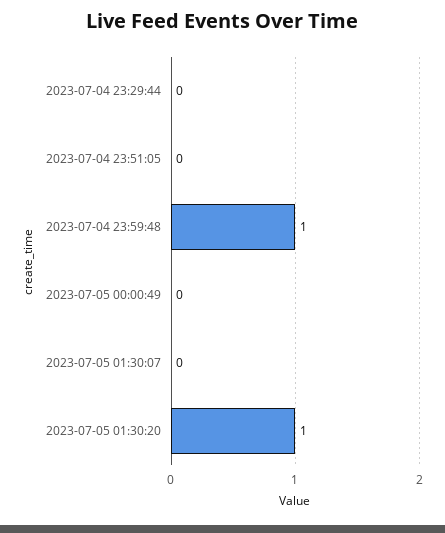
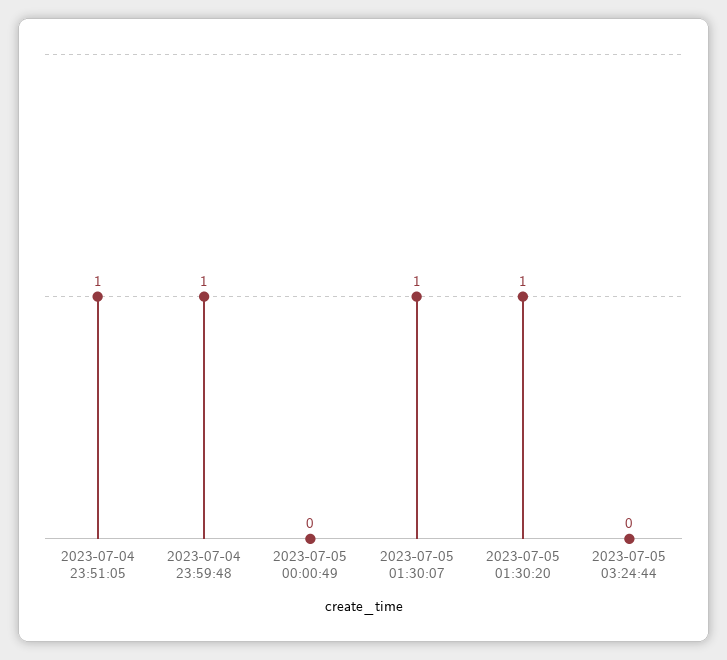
2023-07-04 23:29:44: 0 -> none
2023-07-04 23:51:05: 0 -> 1
2023-07-05 01:30:07: 0 -> 1
2023-07-05 03:24:44: none -> 0

